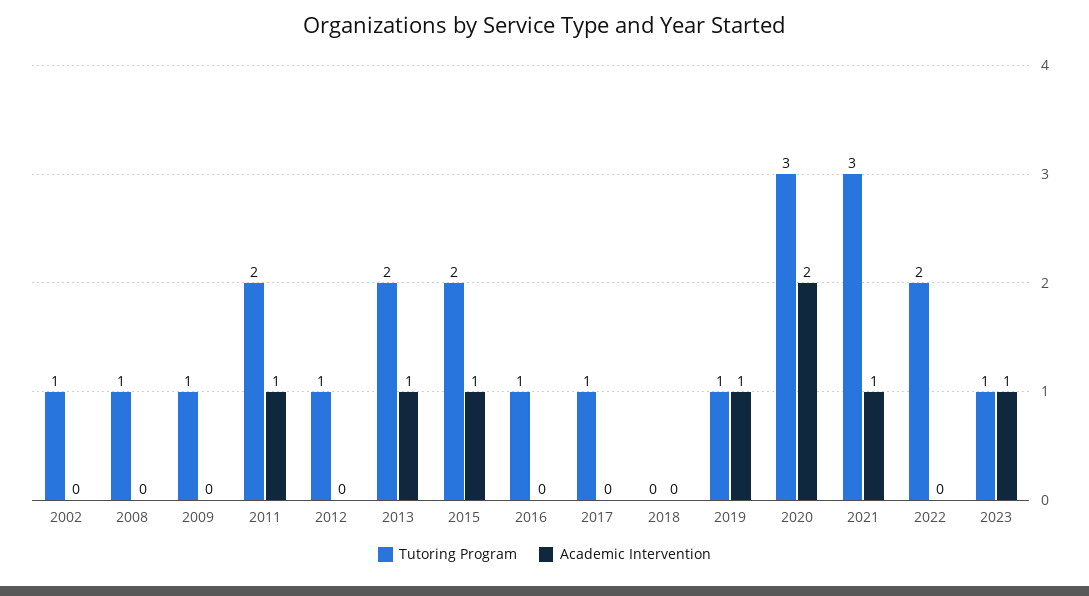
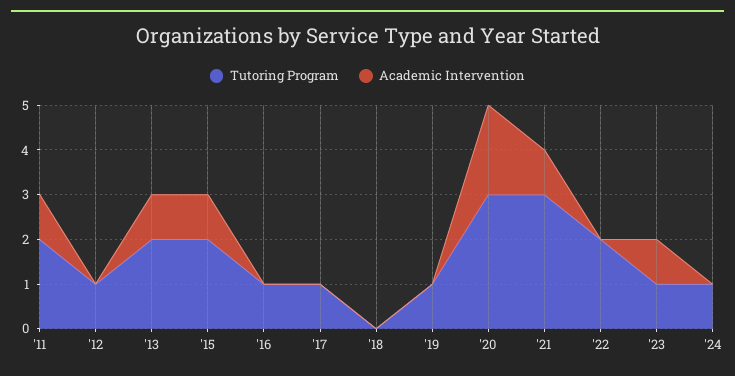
Tutoring Program, 2002: 1 -> none
Academic Intervention, 2002: 0 -> none
Tutoring Program, 2008: 1 -> none
Academic Intervention, 2008: 0 -> none
Tutoring Program, 2009: 1 -> none
Academic Intervention, 2009: 0 -> none
Academic Intervention, 2019: 1 -> 0
Tutoring Program, '24: none -> 1
Academic Intervention, '24: none -> 0

